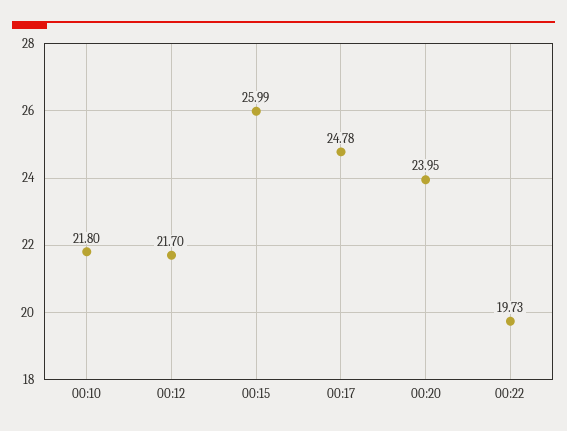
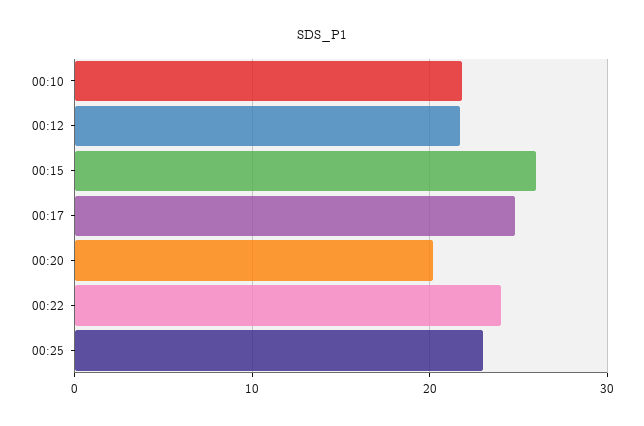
00:20: 23.95 -> 20
00:22: 19.73 -> 24
00:25: none -> 23

